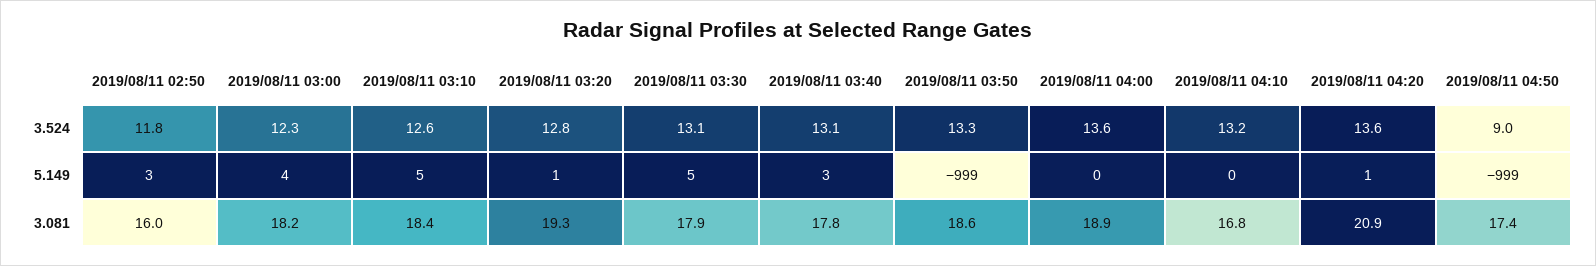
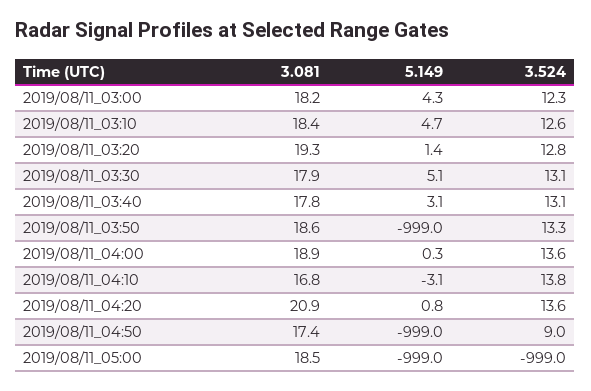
2019/08/11 02:50, 3.524: 11.8 -> none
2019/08/11 04:10, 3.524: 13.2 -> 13.8
2019/08/11 02:50, 5.149: 3 -> none
2019/08/11 04:10, 5.149: 0 -> -3.1
2019/08/11 02:50, 3.081: 16 -> none
2019/08/11_05:00, 3.081: none -> 18.5
2019/08/11_05:00, 5.149: none -> -999
2019/08/11_05:00, 3.524: none -> -999

